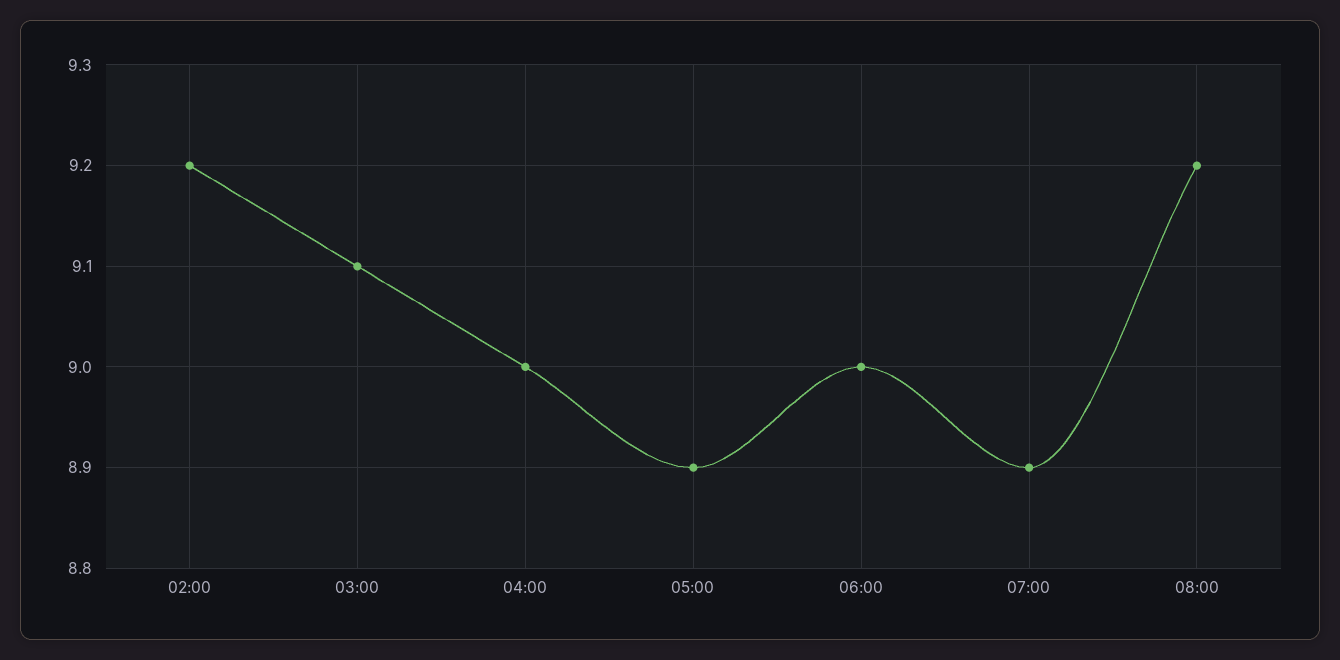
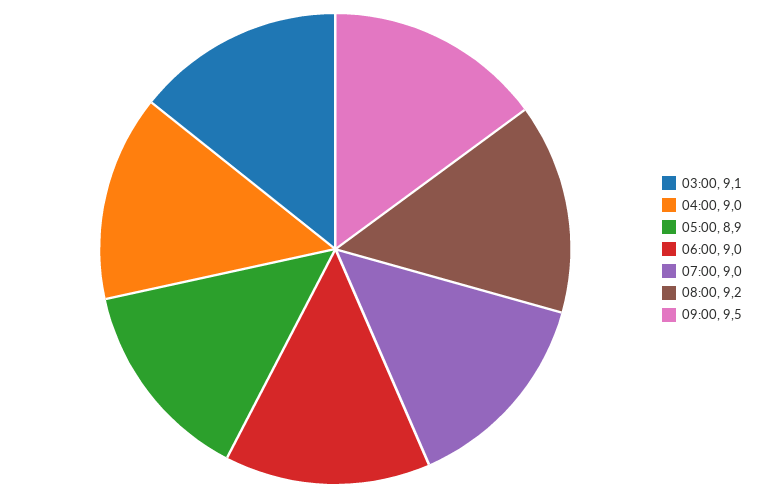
02:00: 9.2 -> none
07:00: 8.9 -> 9
09:00: none -> 9.5

